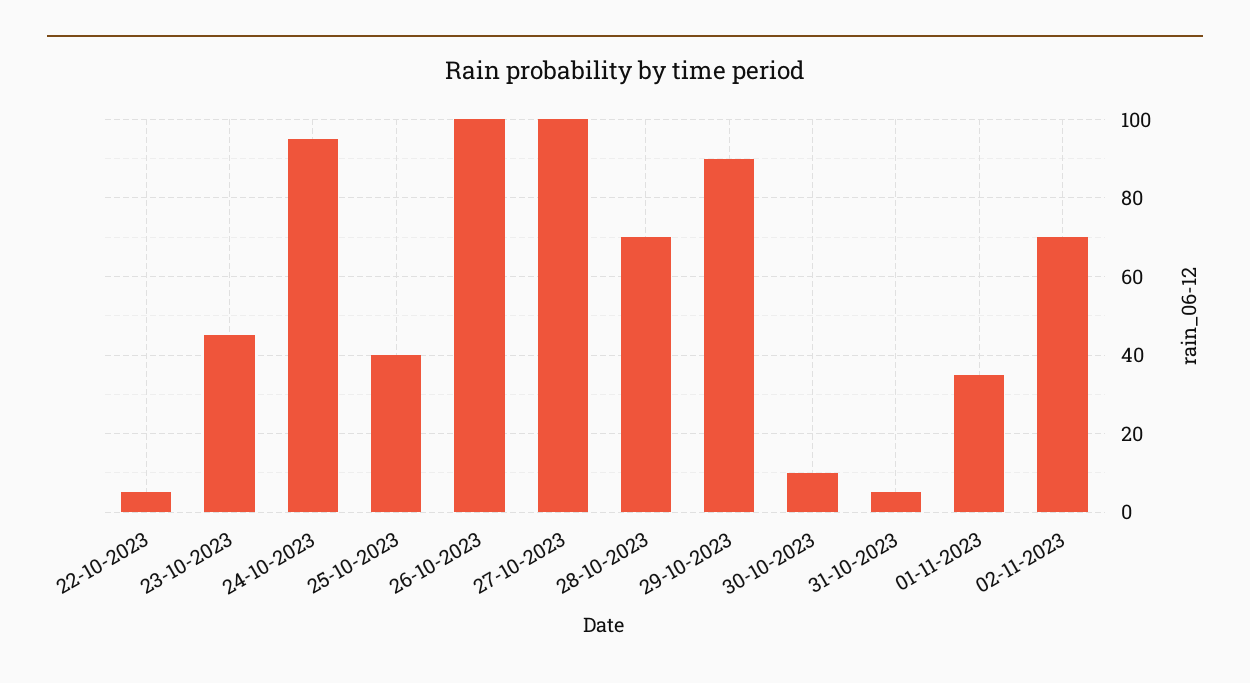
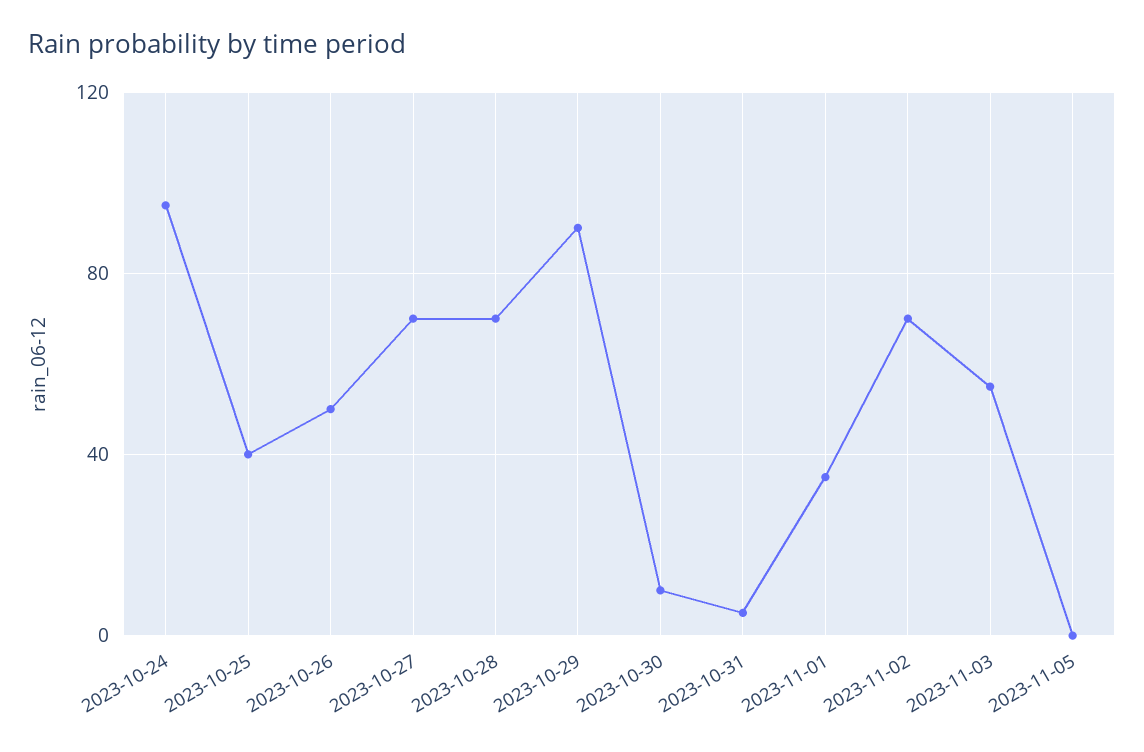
22-10-2023: 5 -> none
23-10-2023: 45 -> none
26-10-2023: 100 -> 50
27-10-2023: 100 -> 70
2023-11-03: none -> 55
2023-11-05: none -> 0

